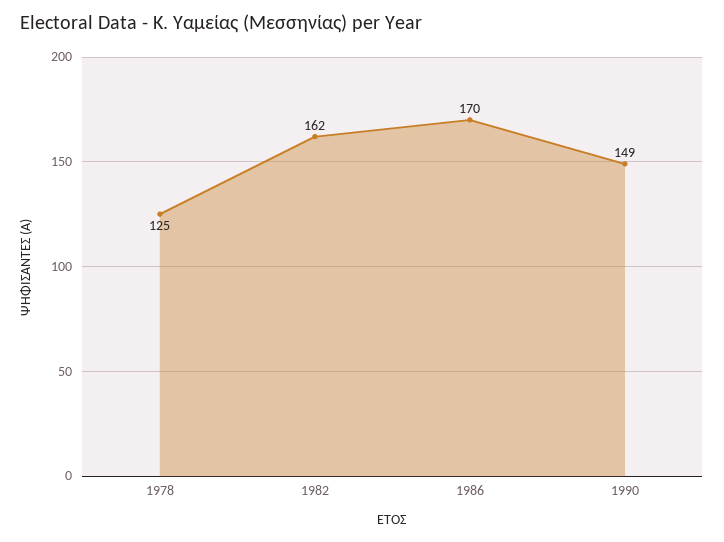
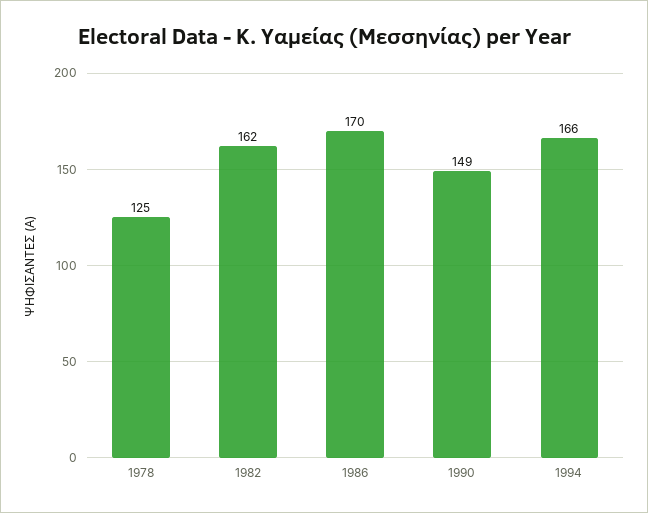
1994: none -> 166

